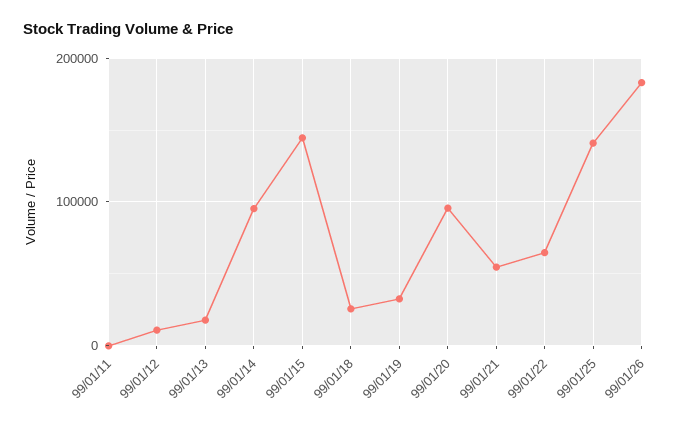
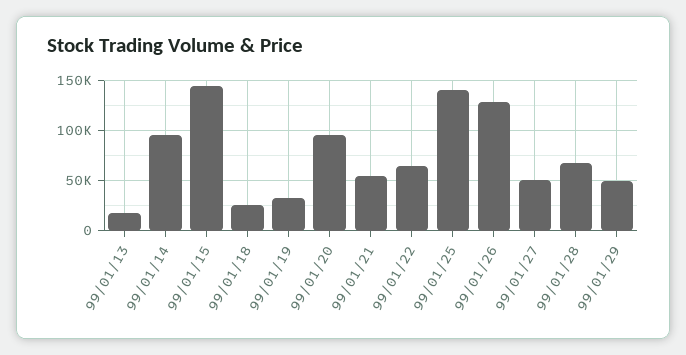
99/01/11: 0 -> none
99/01/12: 10000 -> none
99/01/26: 180000 -> 130000
99/01/27: none -> 50000
99/01/28: none -> 70000
99/01/29: none -> 50000

